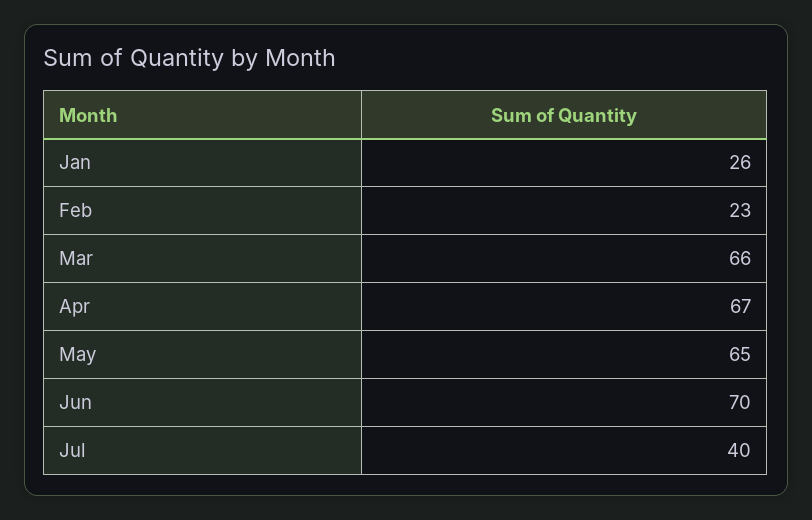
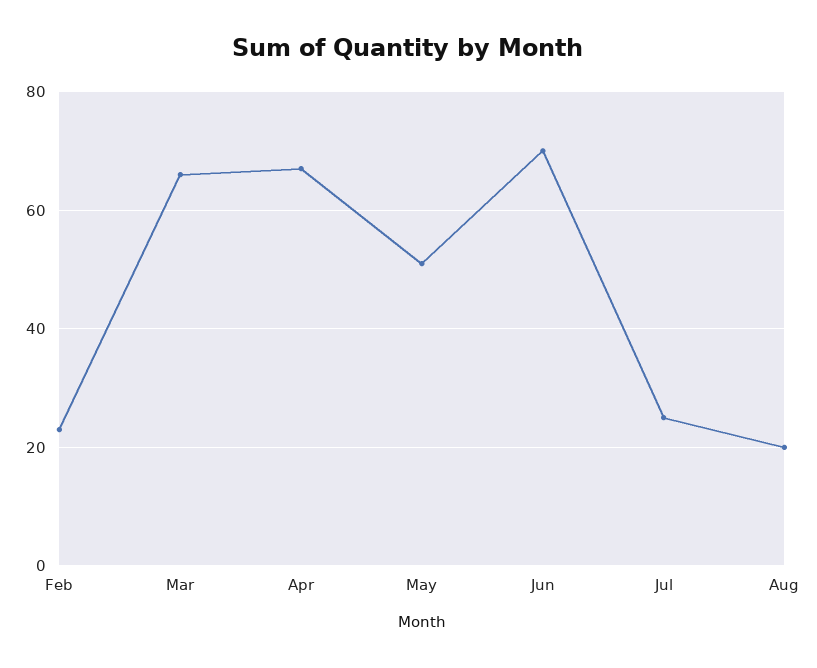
Jan: 26 -> none
May: 65 -> 50
Jul: 40 -> 25
Aug: none -> 20

